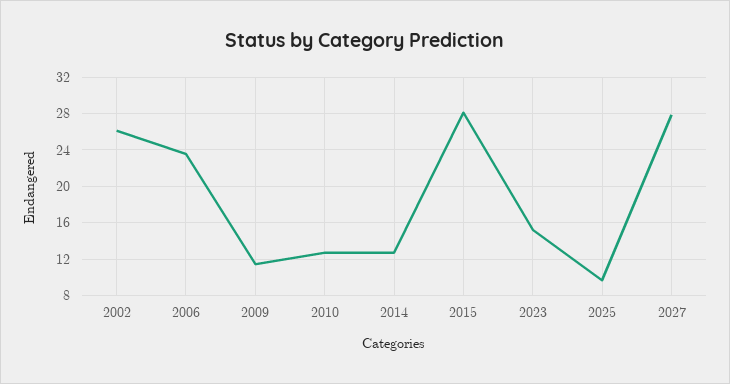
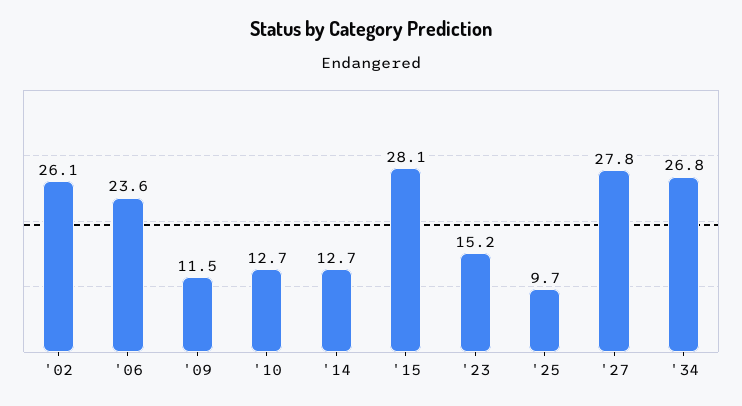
'34: none -> 26.8

